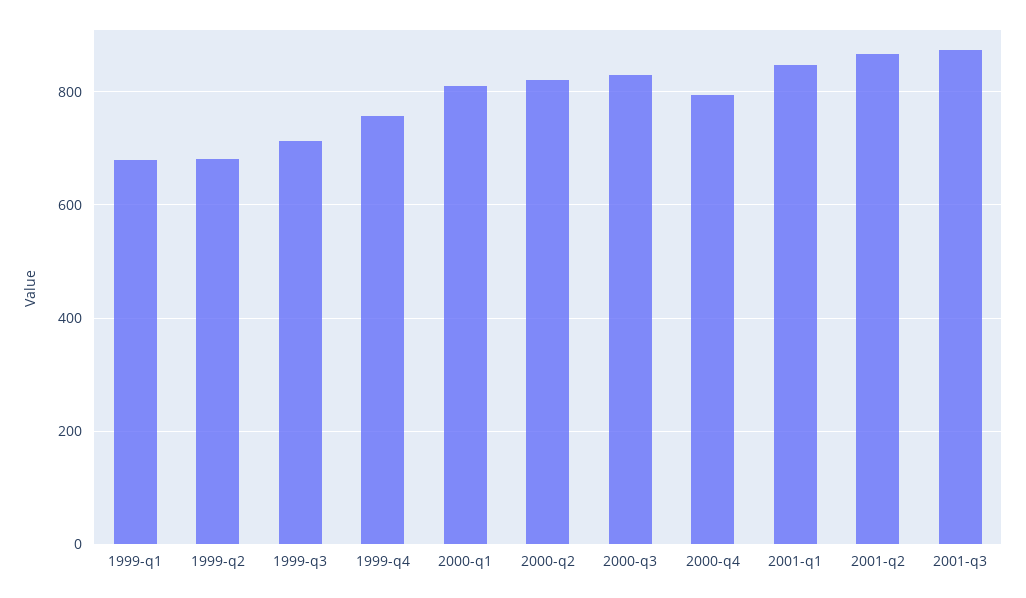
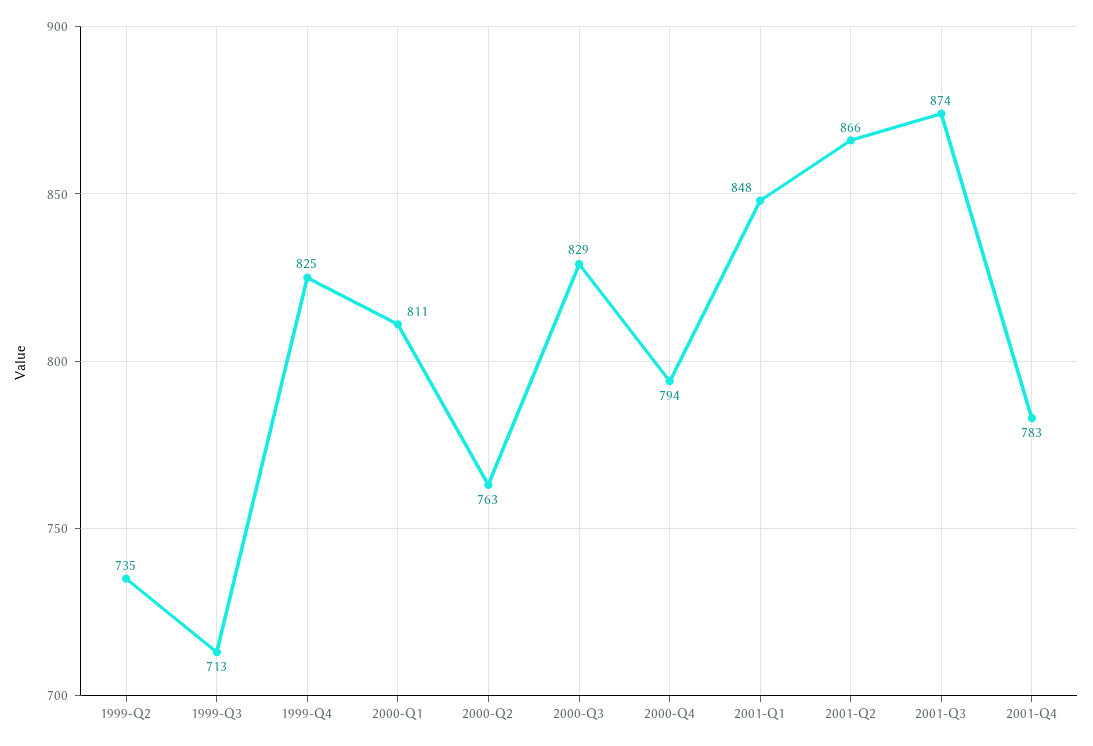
1999-q1: 680 -> none
1999-q2: 680 -> 735
1999-q4: 760 -> 825
2000-q2: 820 -> 763
2001-Q4: none -> 783

